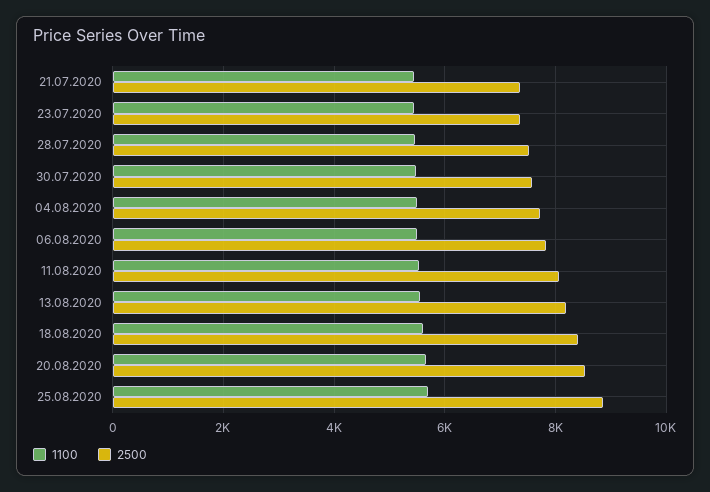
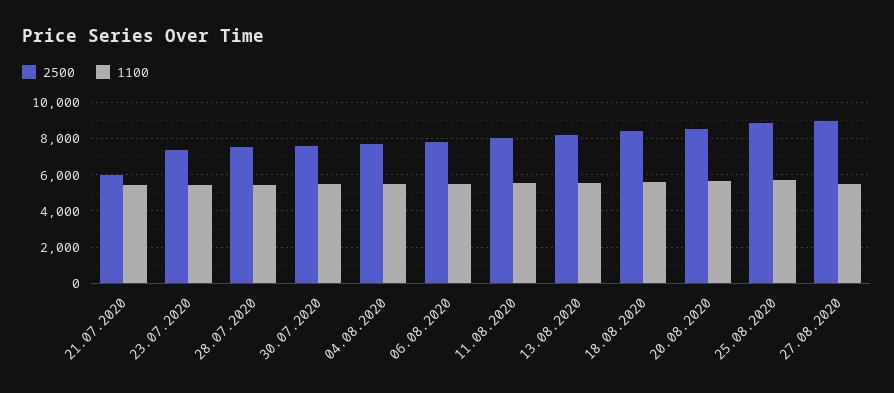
2500, 21.07.2020: 7400 -> 6000
2500, 27.08.2020: none -> 9000
1100, 27.08.2020: none -> 5500

